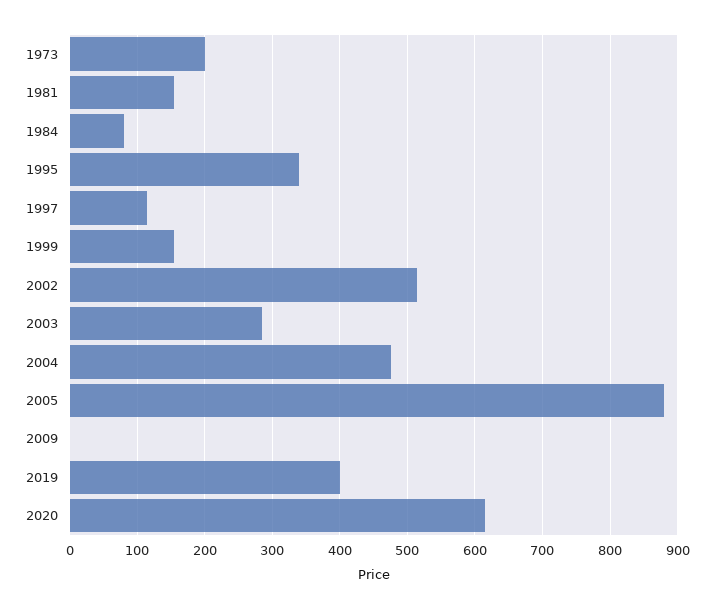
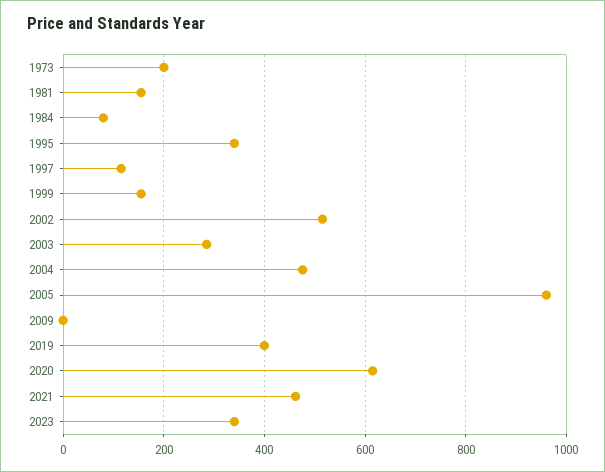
2005: 880 -> 960
2021: none -> 460
2023: none -> 340

